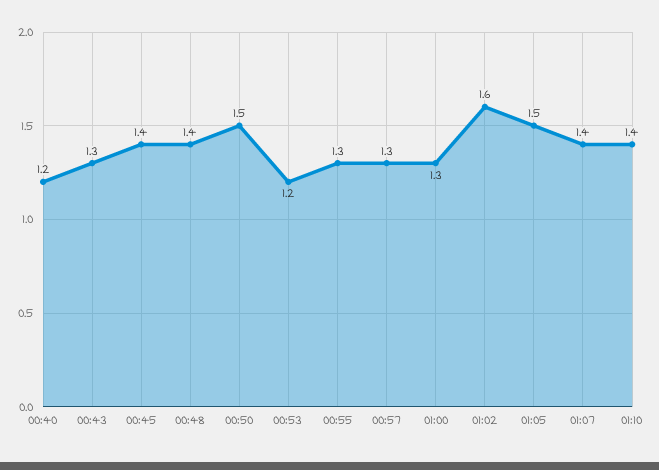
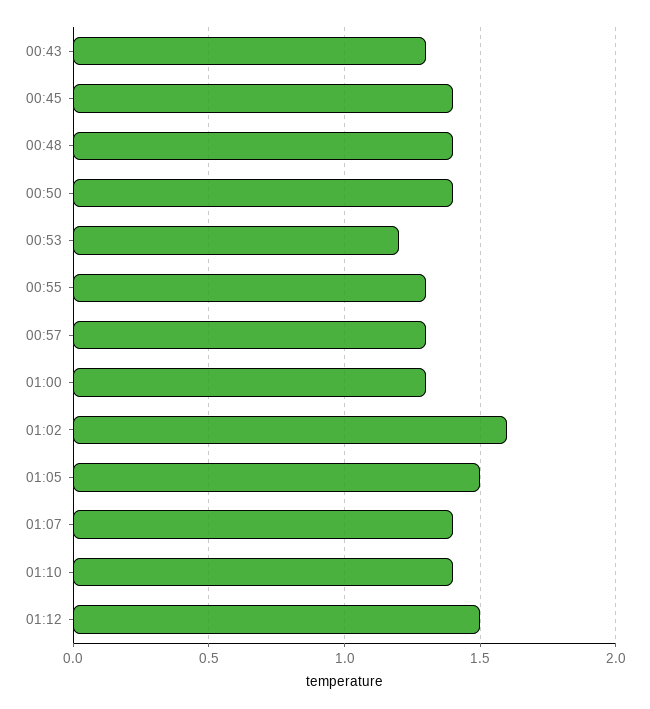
00:40: 1.2 -> none
00:50: 1.5 -> 1.4
01:12: none -> 1.5

